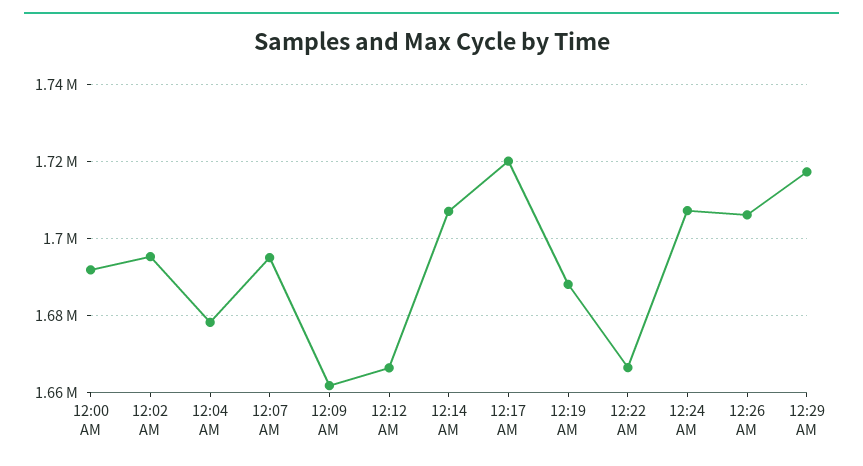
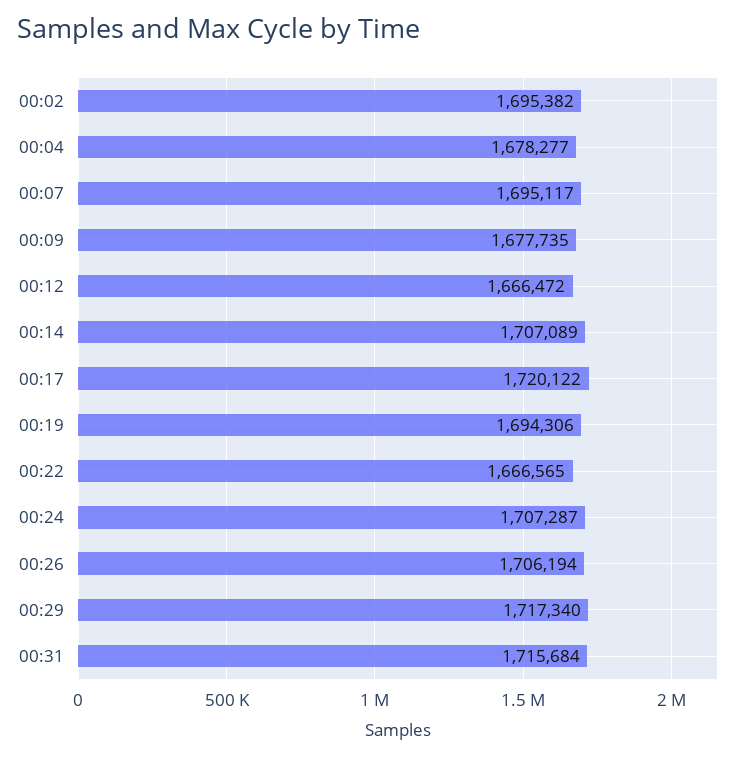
12:00 AM: 1692000 -> none
12:09 AM: 1662000 -> 1677735
12:19 AM: 1688000 -> 1694306
00:31: none -> 1715684

